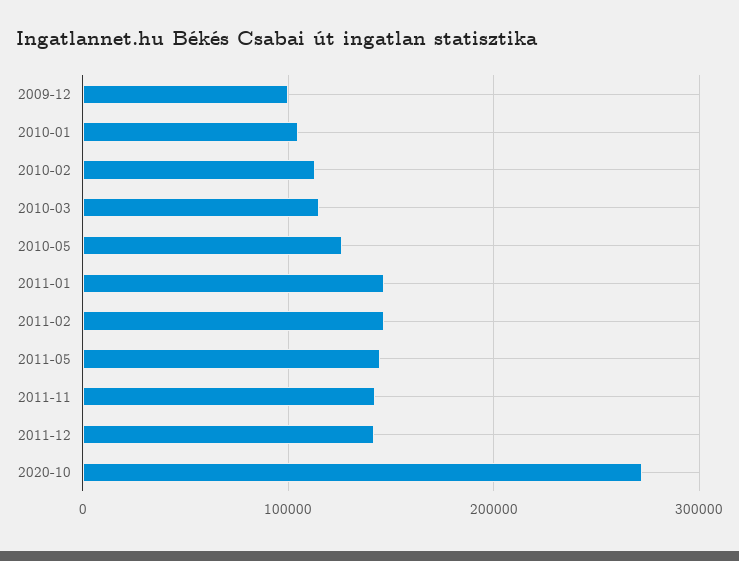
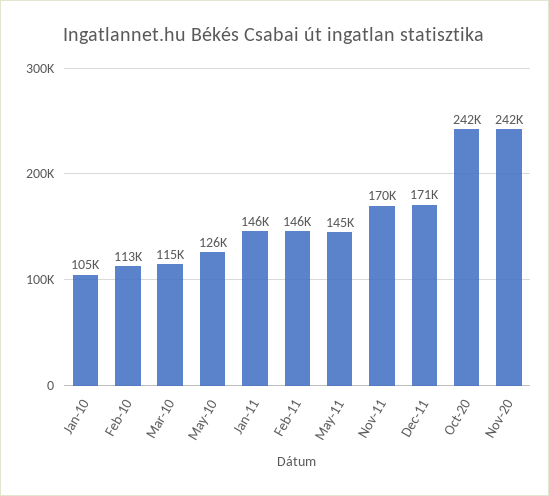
2009-12: 100000 -> none
2011-11: 140000 -> 170000
2011-12: 140000 -> 171000
2020-10: 270000 -> 242000
Nov-20: none -> 242000

